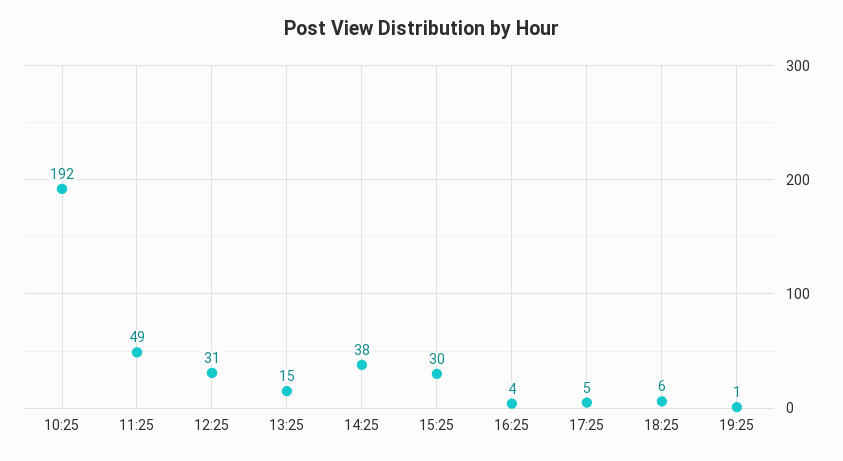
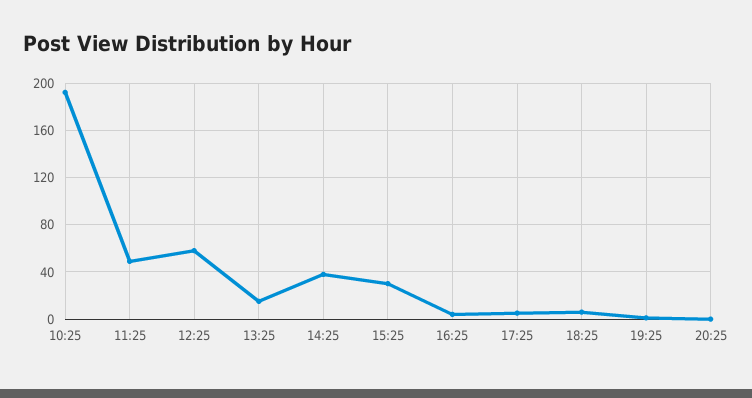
12:25: 31 -> 60
20:25: none -> 0

